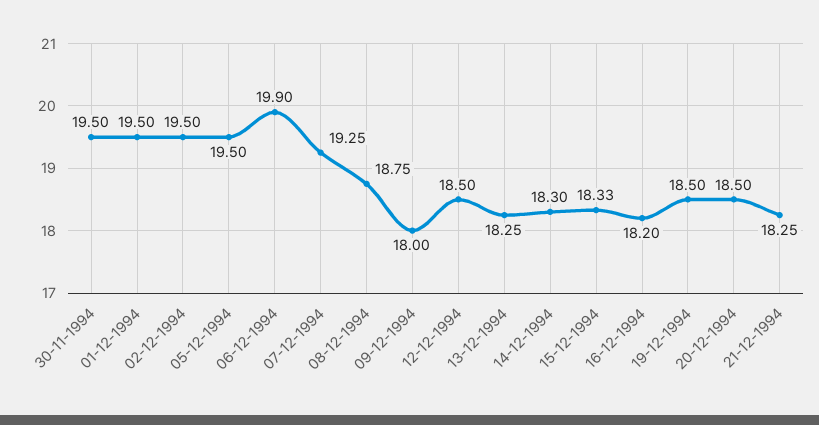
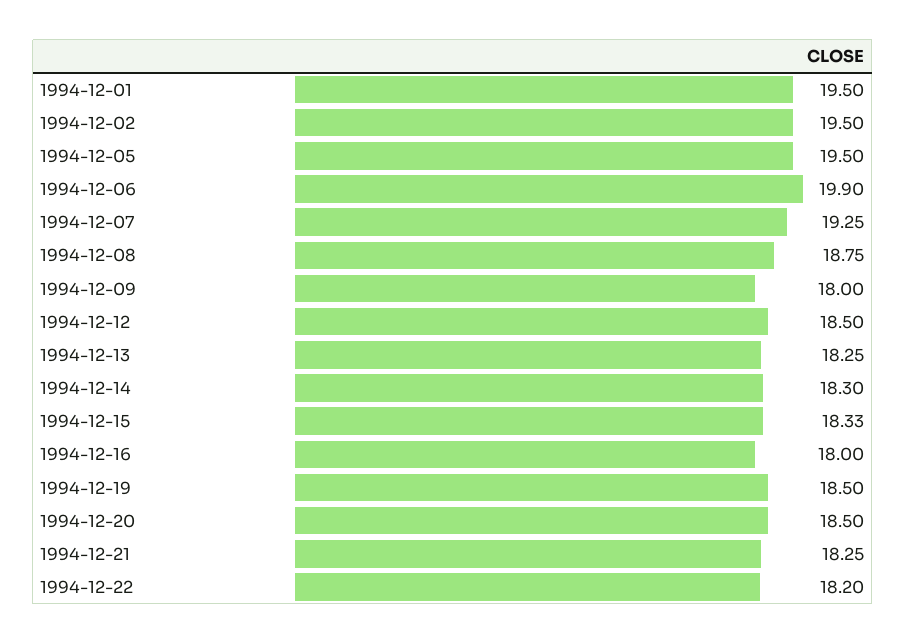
30-11-1994: 19.5 -> none
16-12-1994: 18.2 -> 18
1994-12-22: none -> 18.2

